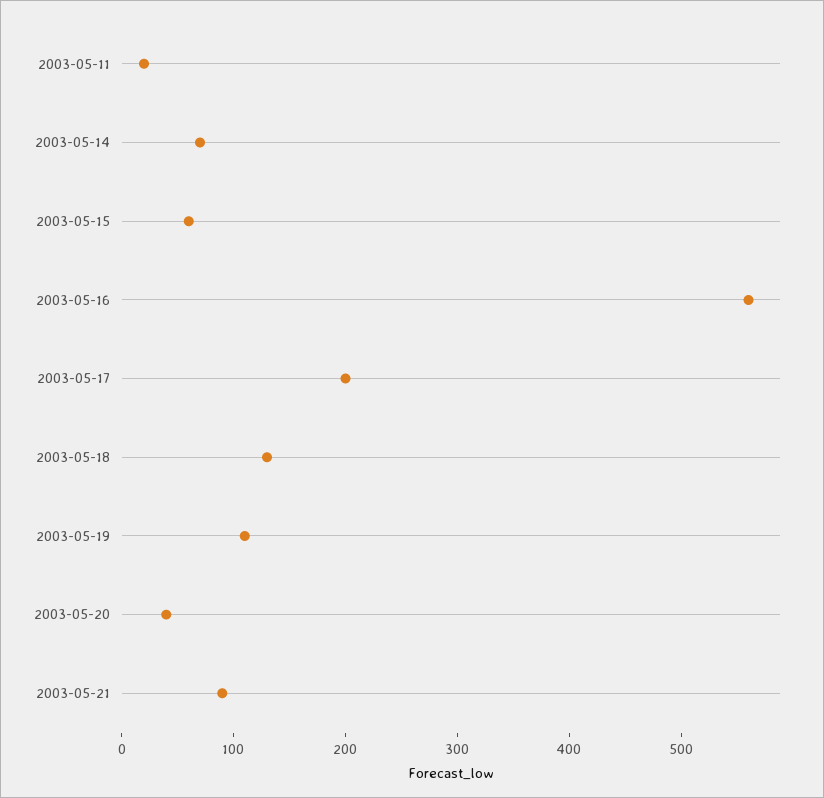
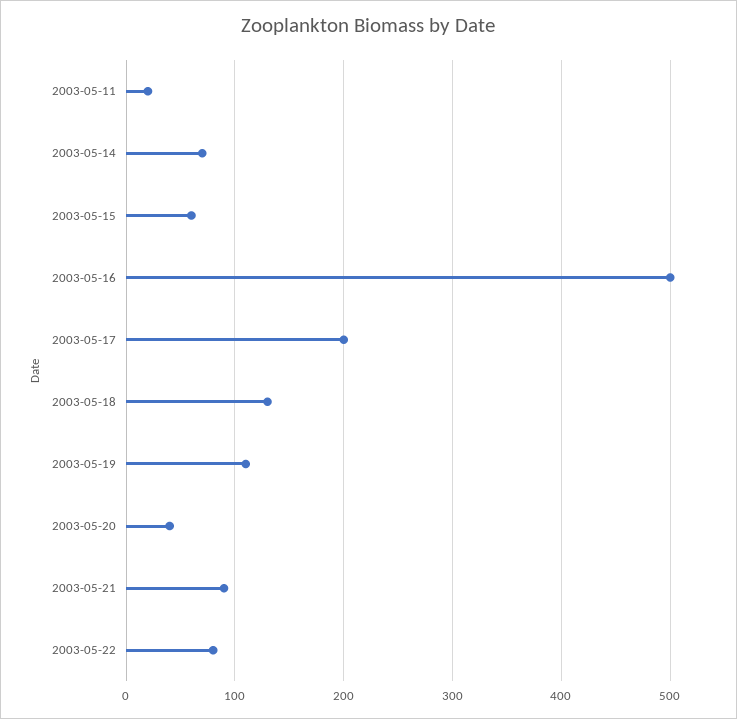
2003-05-16: 560 -> 500
2003-05-22: none -> 80

